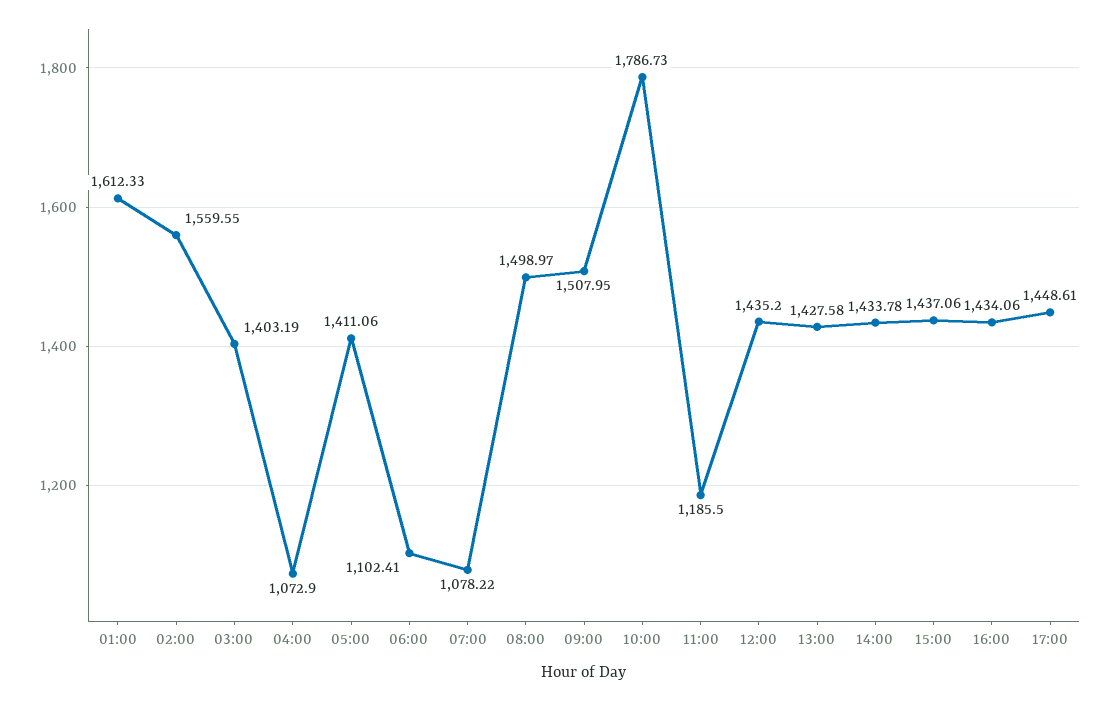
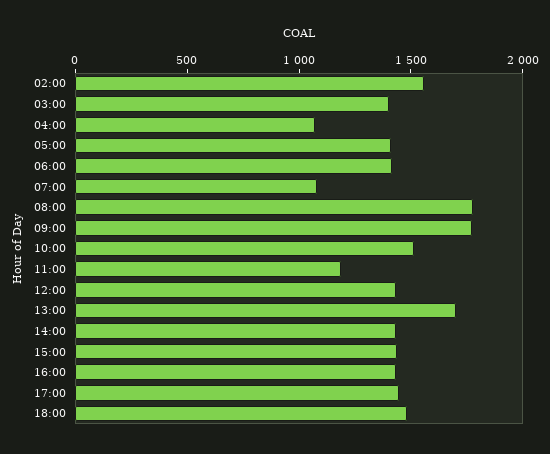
01:00: 1612.33 -> none
06:00: 1102.41 -> 1400
08:00: 1498.97 -> 1800
09:00: 1507.95 -> 1800
10:00: 1786.73 -> 1500
13:00: 1427.58 -> 1700
18:00: none -> 1500

